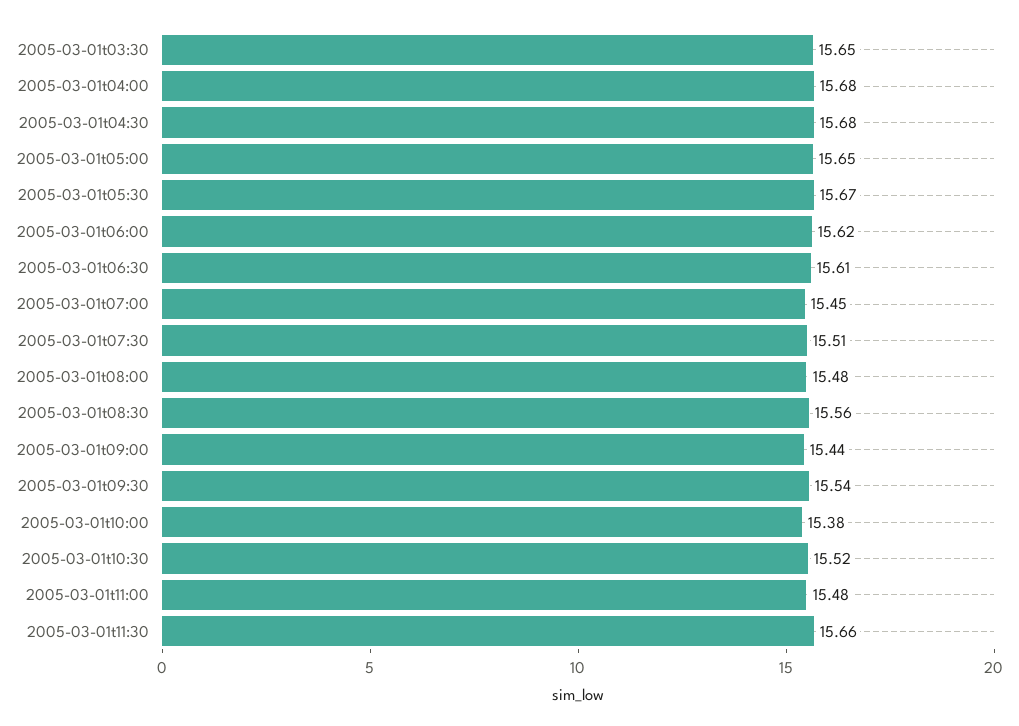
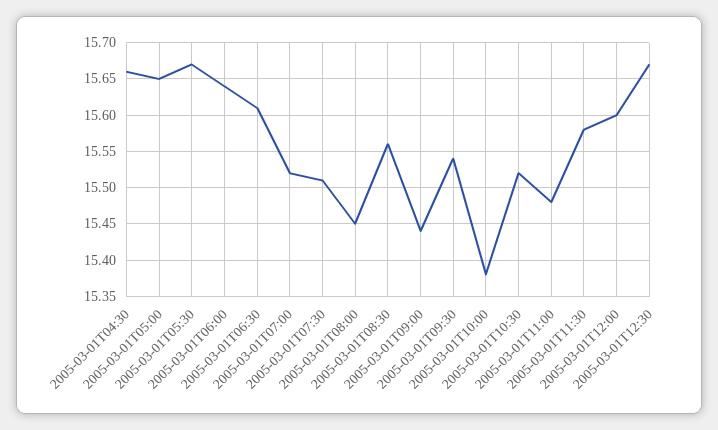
2005-03-01t03:30: 15.65 -> none
2005-03-01t04:00: 15.68 -> none
2005-03-01t04:30: 15.68 -> 15.66
2005-03-01t06:00: 15.62 -> 15.64
2005-03-01t07:00: 15.45 -> 15.52
2005-03-01t08:00: 15.48 -> 15.45
2005-03-01t11:30: 15.66 -> 15.58
2005-03-01T12:00: none -> 15.6
2005-03-01T12:30: none -> 15.67

